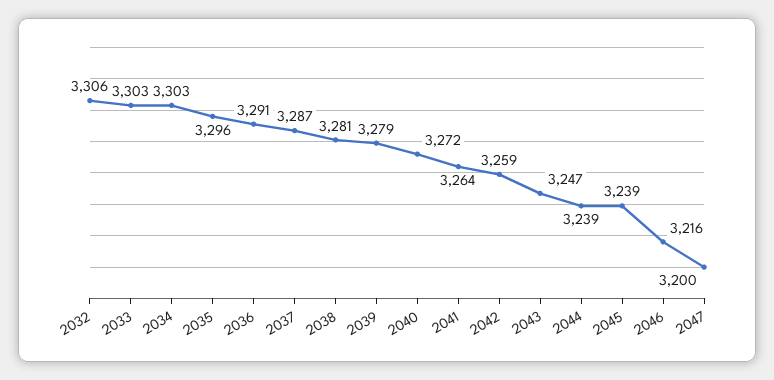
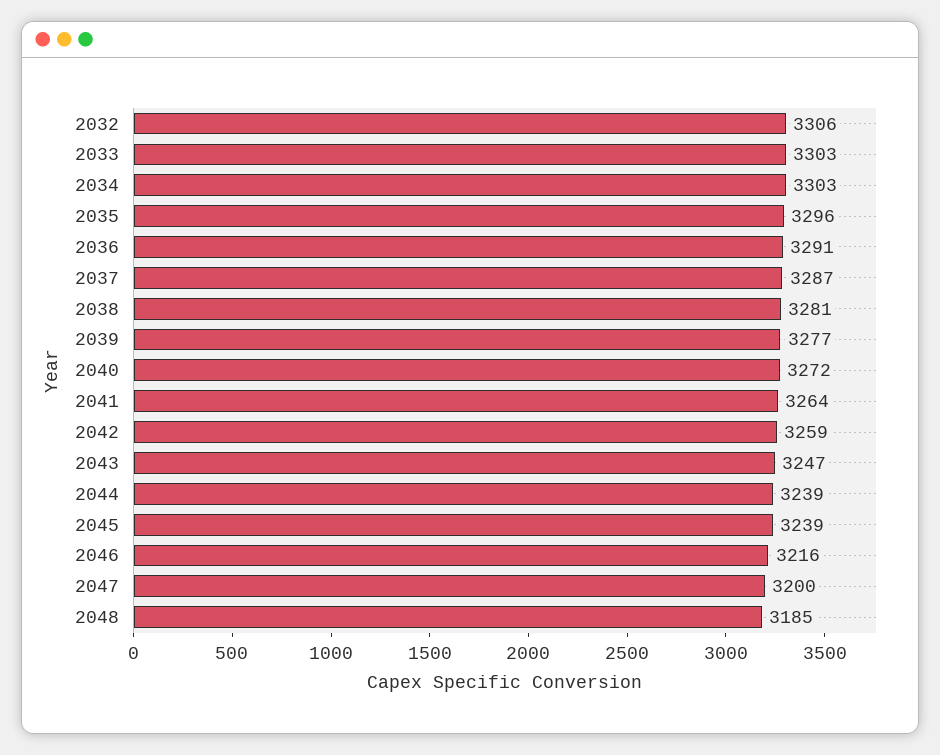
2039: 3279 -> 3277
2048: none -> 3185

